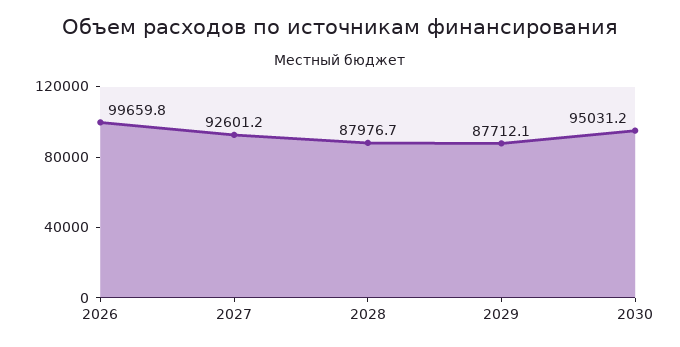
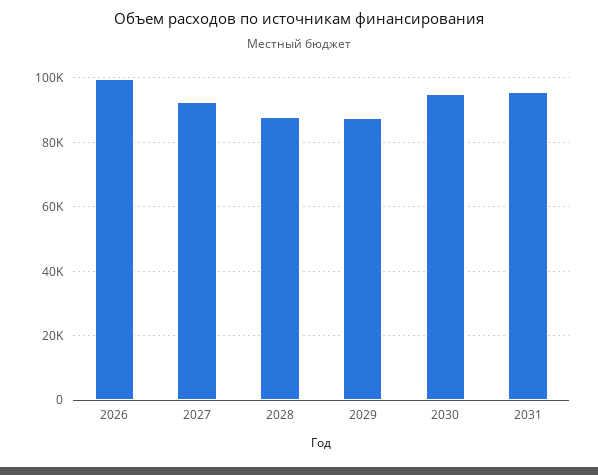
2031: none -> 96000

